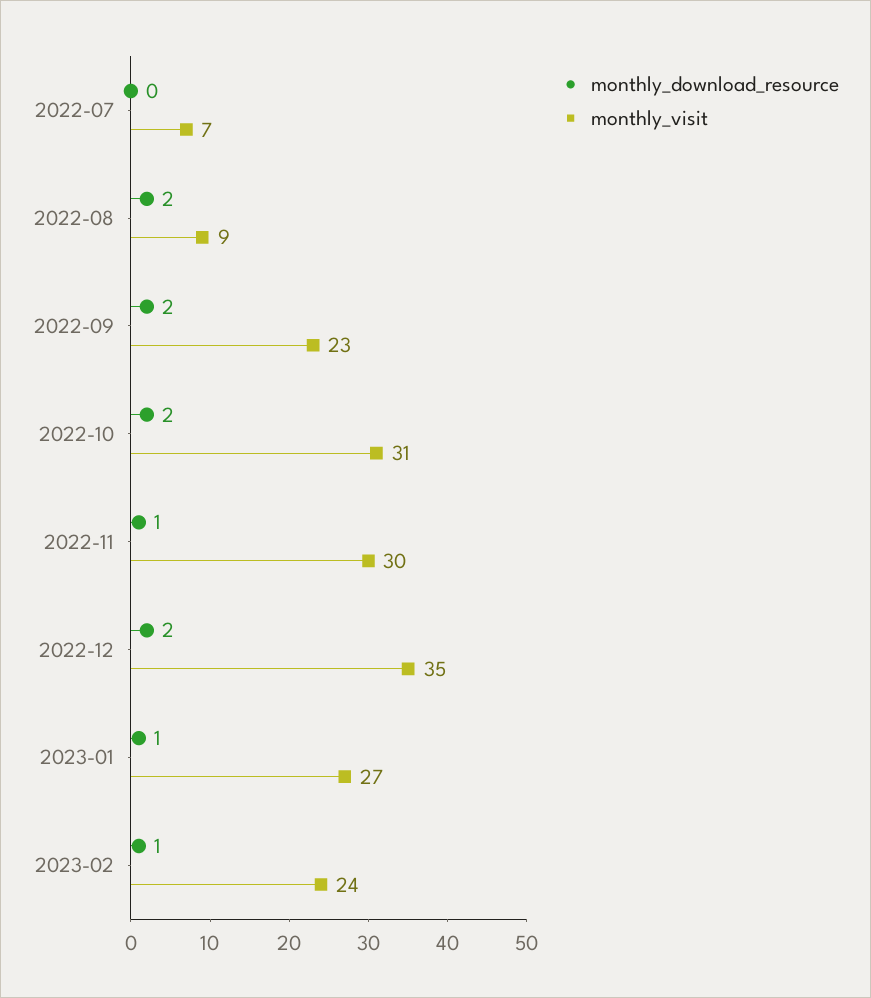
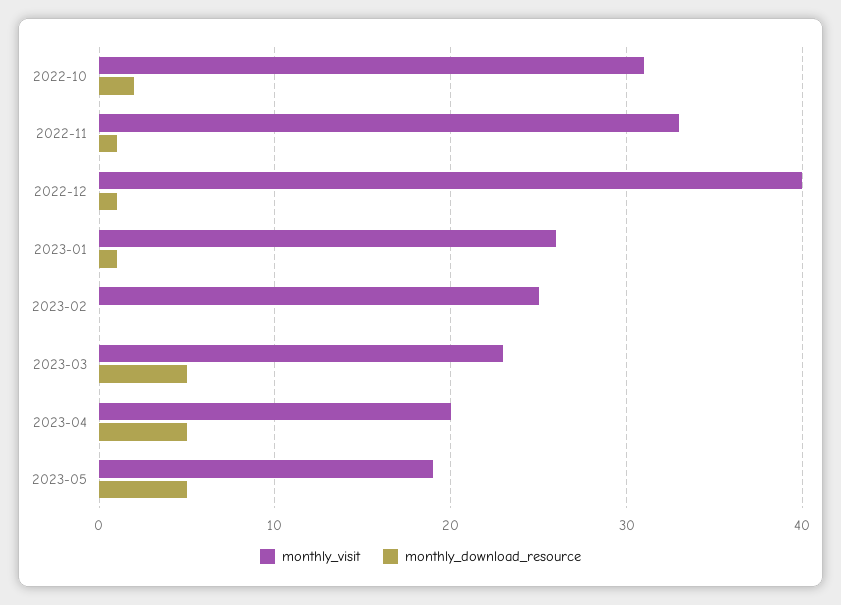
monthly_download_resource, 2022-07: 0 -> none
monthly_visit, 2022-07: 7 -> none
monthly_download_resource, 2022-08: 2 -> none
monthly_visit, 2022-08: 9 -> none
monthly_download_resource, 2022-09: 2 -> none
monthly_visit, 2022-09: 23 -> none
monthly_visit, 2022-11: 30 -> 33
monthly_download_resource, 2022-12: 2 -> 1
monthly_visit, 2022-12: 35 -> 40
monthly_visit, 2023-01: 27 -> 26
monthly_download_resource, 2023-02: 1 -> 0
monthly_visit, 2023-02: 24 -> 25
monthly_visit, 2023-03: none -> 23
monthly_download_resource, 2023-03: none -> 5
monthly_visit, 2023-04: none -> 20
monthly_download_resource, 2023-04: none -> 5
monthly_visit, 2023-05: none -> 19
monthly_download_resource, 2023-05: none -> 5

